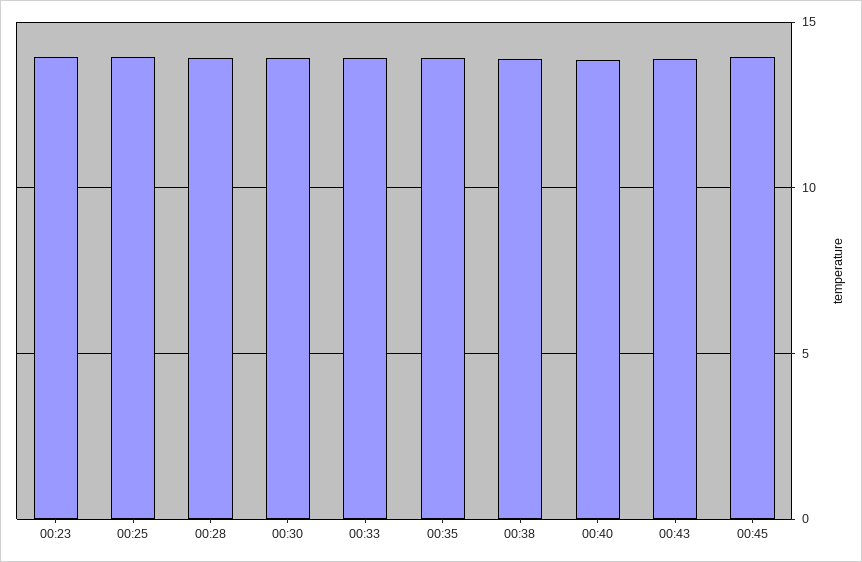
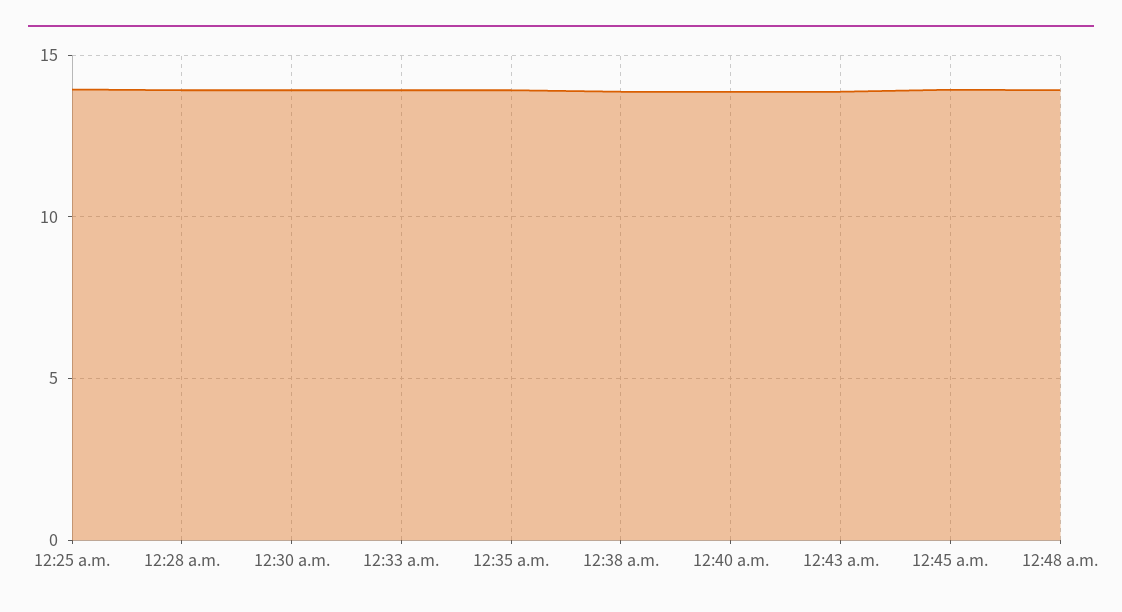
00:23: 14 -> none
12:48 a.m.: none -> 14

